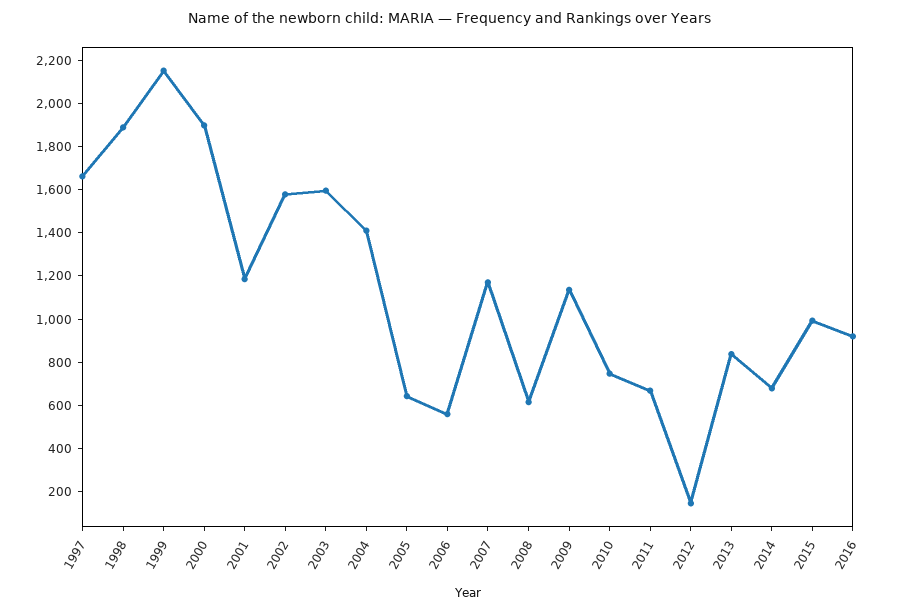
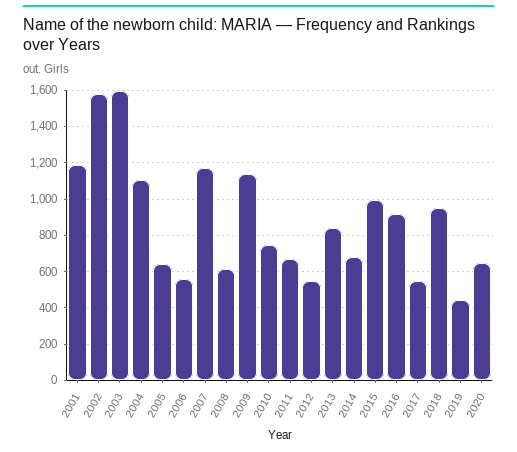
1997: 1650 -> none
1998: 1900 -> none
1999: 2150 -> none
2000: 1900 -> none
2004: 1400 -> 1100
2012: 150 -> 550
2017: none -> 550
2018: none -> 950
2019: none -> 450
2020: none -> 650

